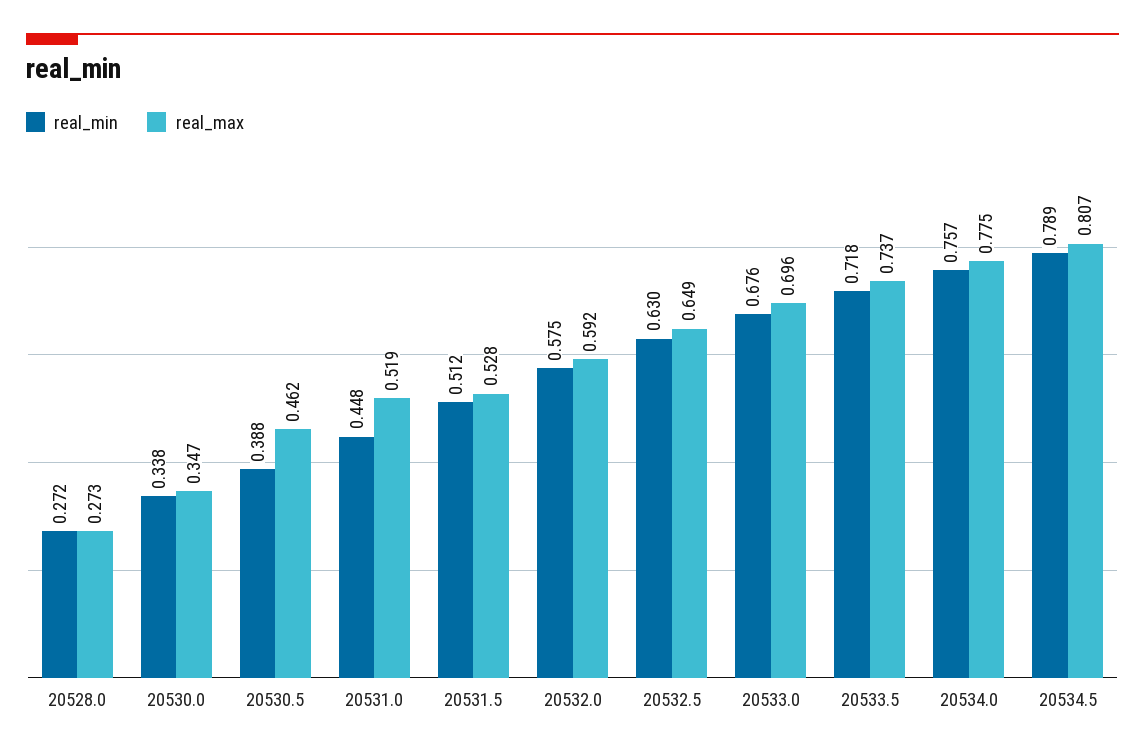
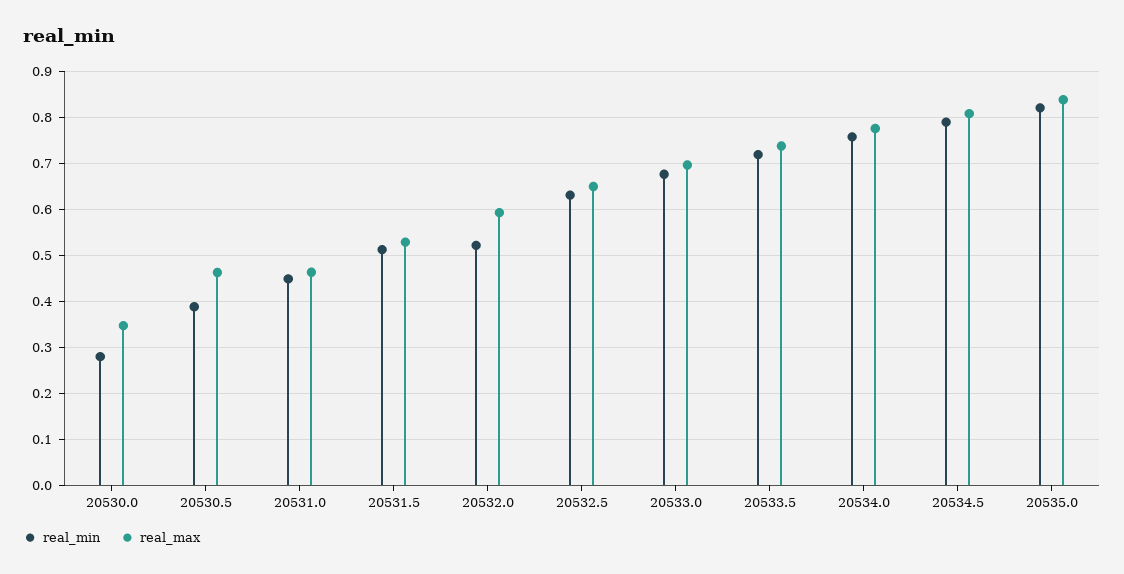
real_min, 20528.0: 0.272 -> none
real_max, 20528.0: 0.273 -> none
real_min, 20530.0: 0.338 -> 0.28
real_max, 20531.0: 0.519 -> 0.46
real_min, 20532.0: 0.575 -> 0.52
real_min, 20535.0: none -> 0.82
real_max, 20535.0: none -> 0.84

